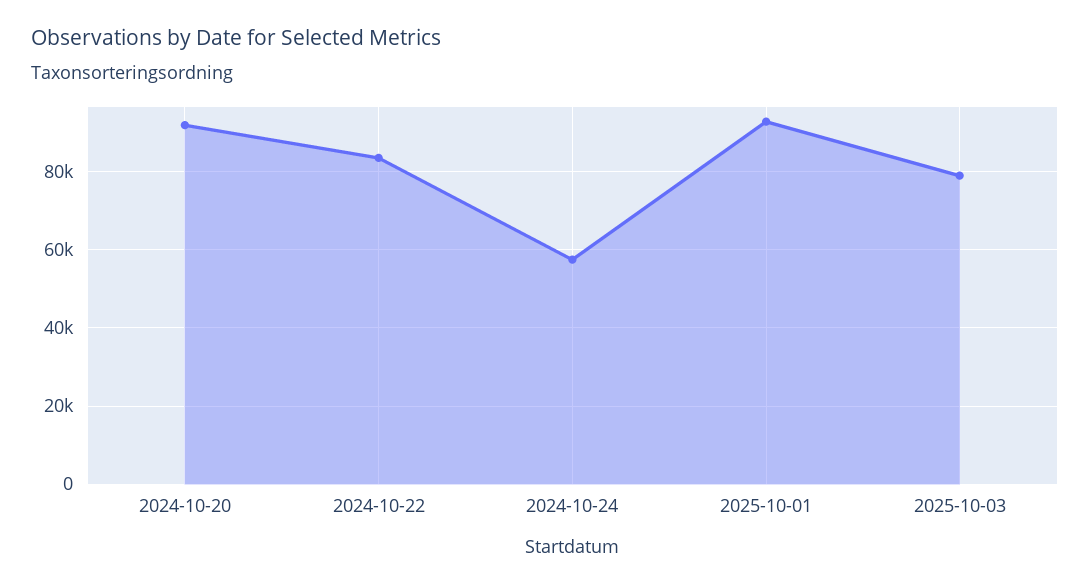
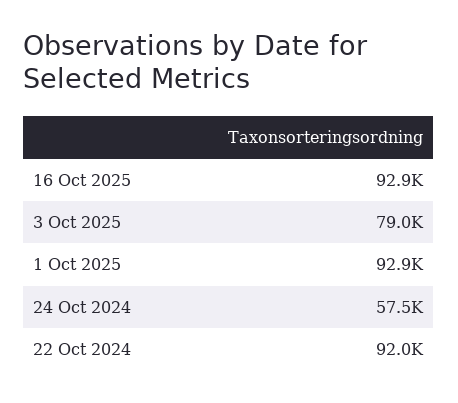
2024-10-20: 92000 -> none
2024-10-22: 84000 -> 92000
16 Oct 2025: none -> 92900

